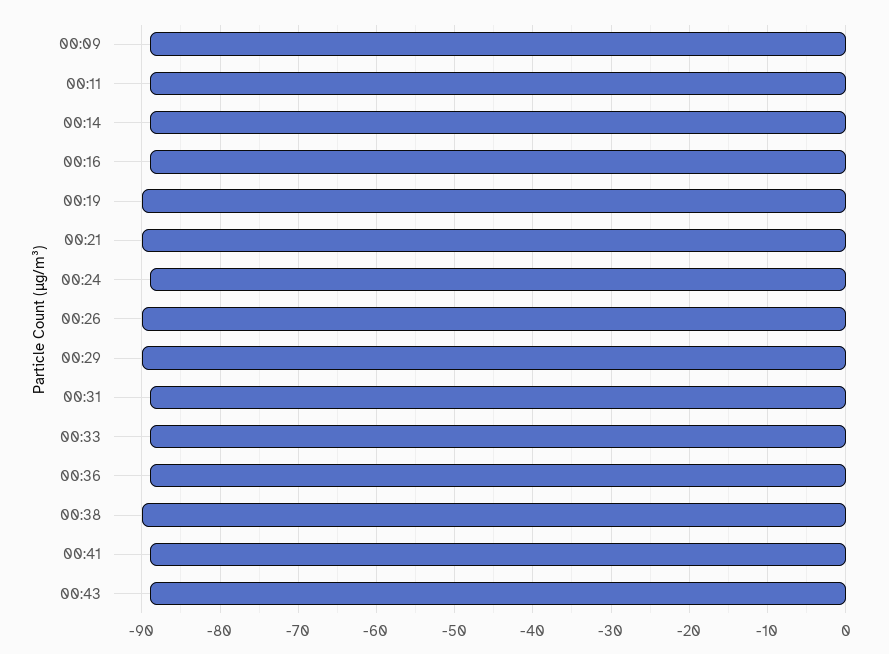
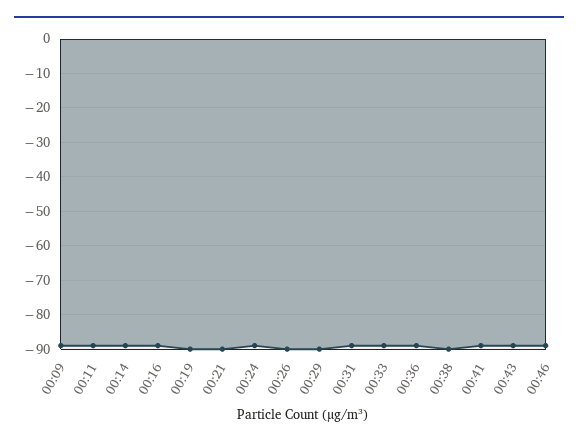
00:46: none -> -90

